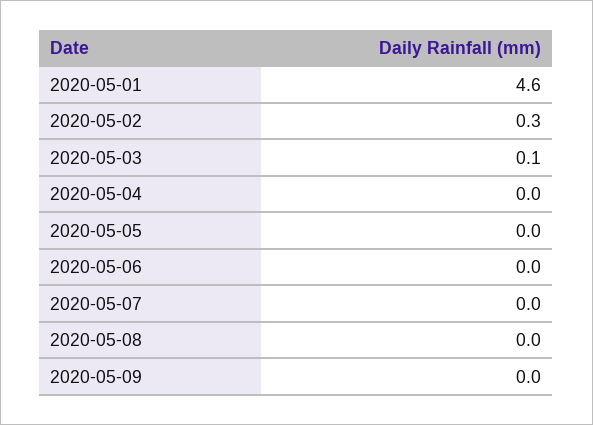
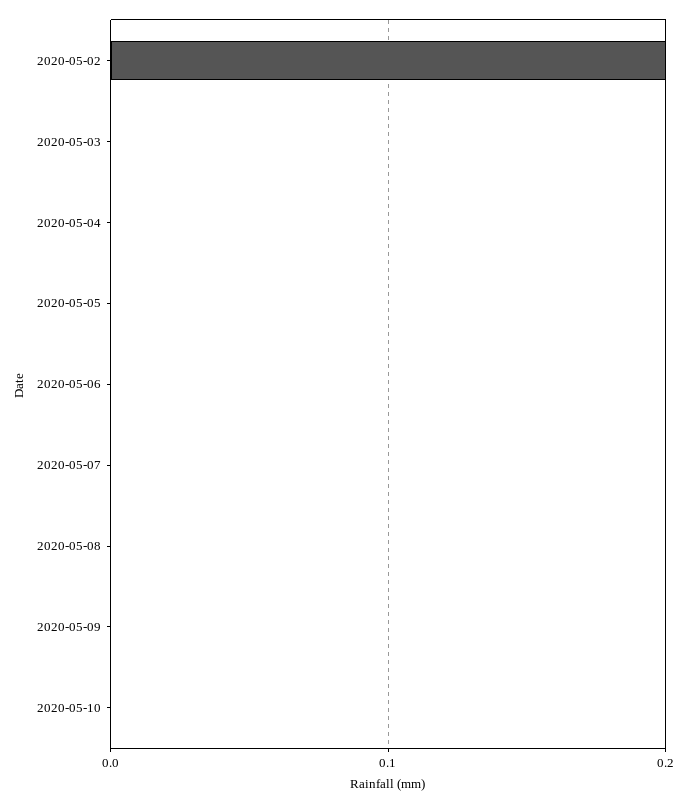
2020-05-01: 4.6 -> none
2020-05-02: 0.3 -> 0.2
2020-05-03: 0.1 -> 0
2020-05-10: none -> 0

